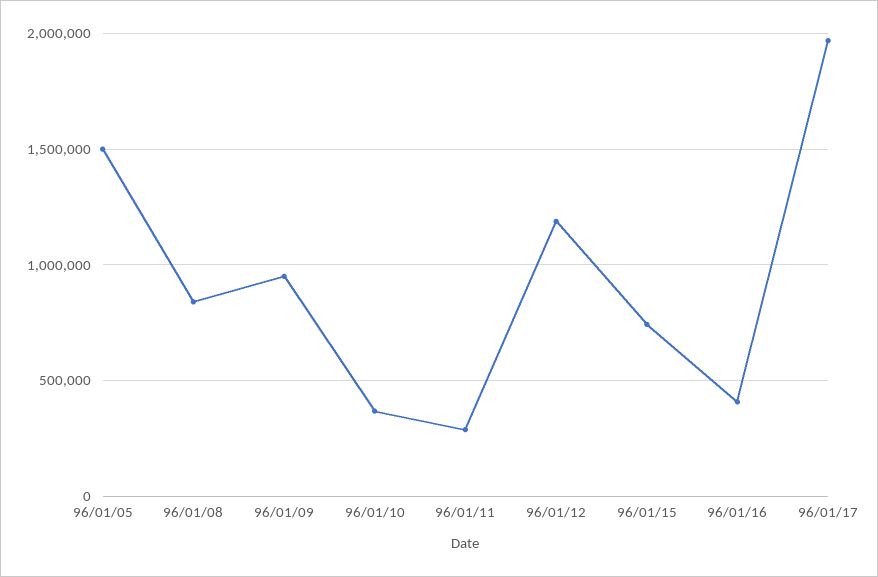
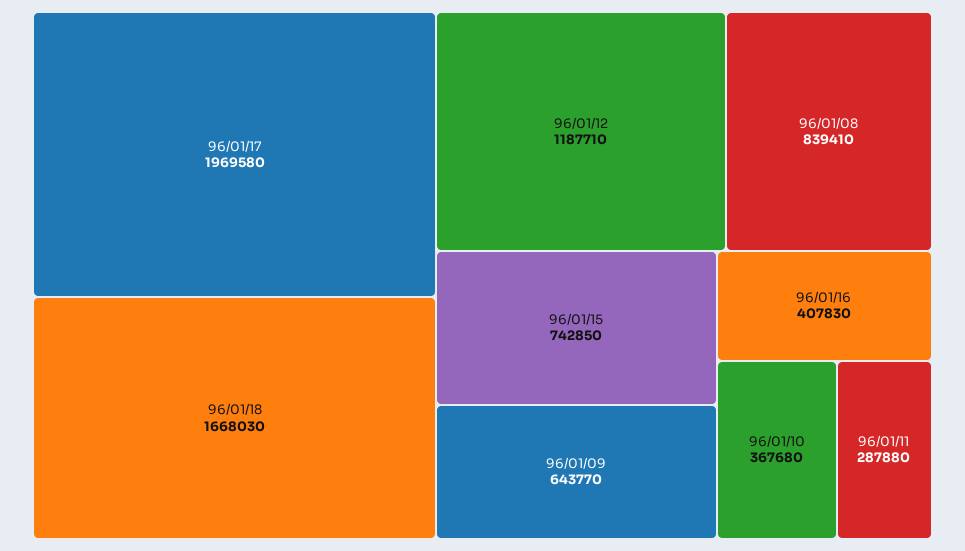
96/01/05: 1500000 -> none
96/01/09: 950000 -> 643770
96/01/18: none -> 1668030

